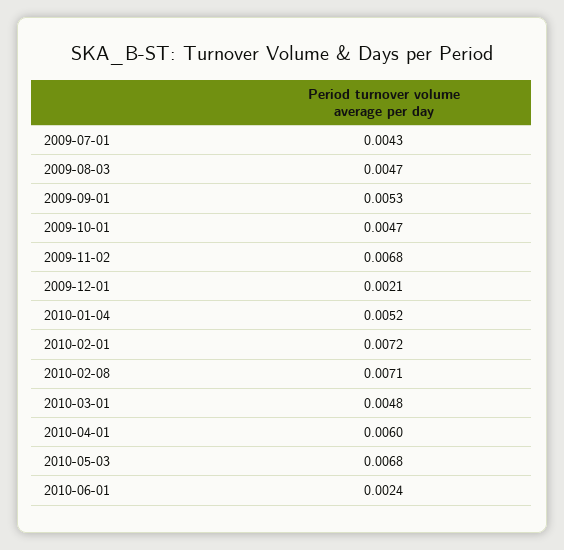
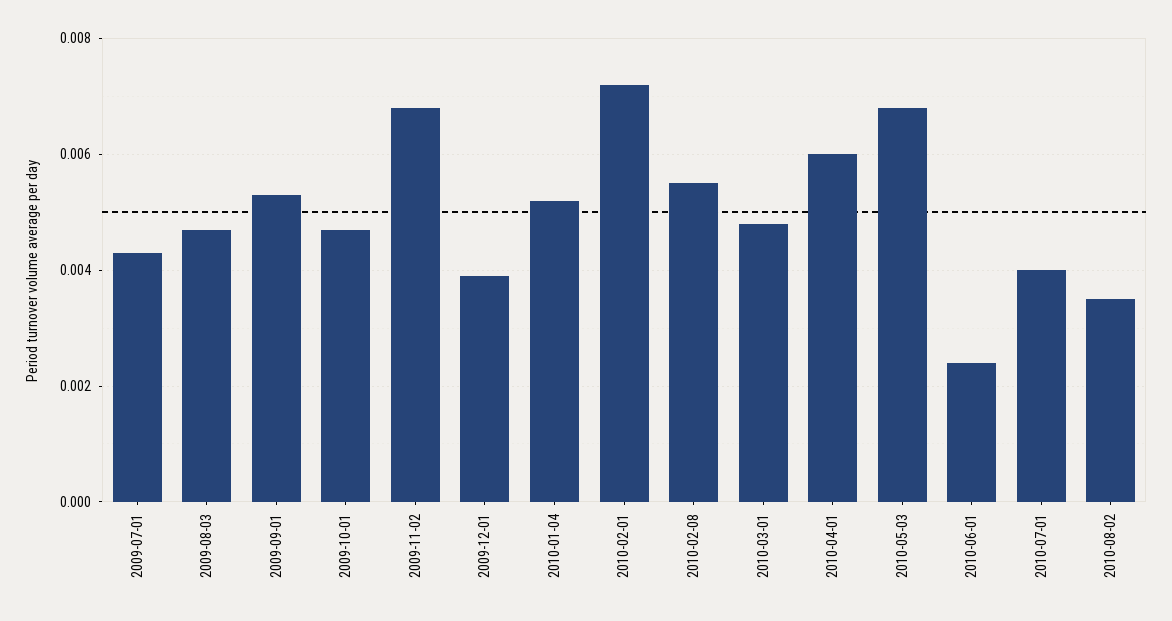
2009-12-01: 0.0021 -> 0.004
2010-02-08: 0.0071 -> 0.0055
2010-07-01: none -> 0.004
2010-08-02: none -> 0.0035

